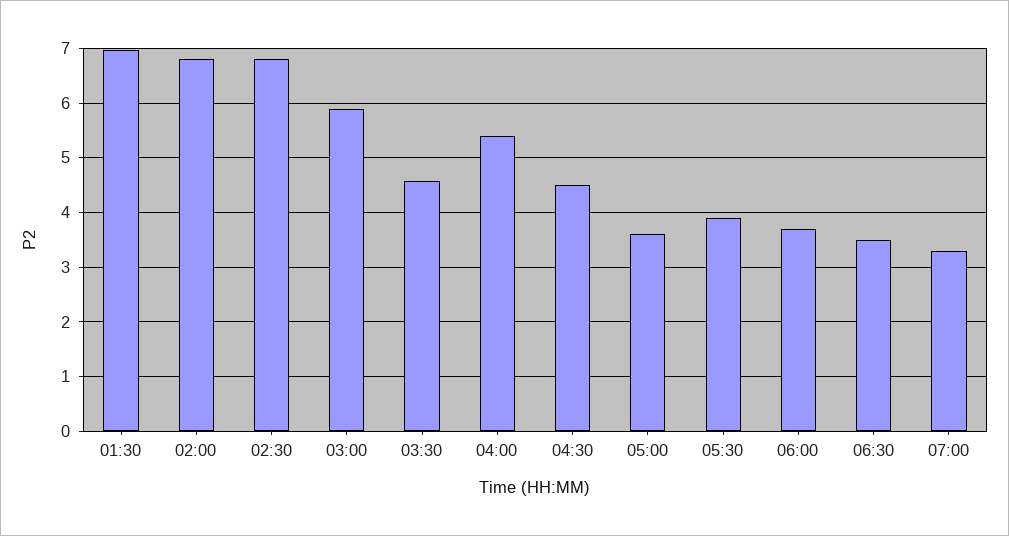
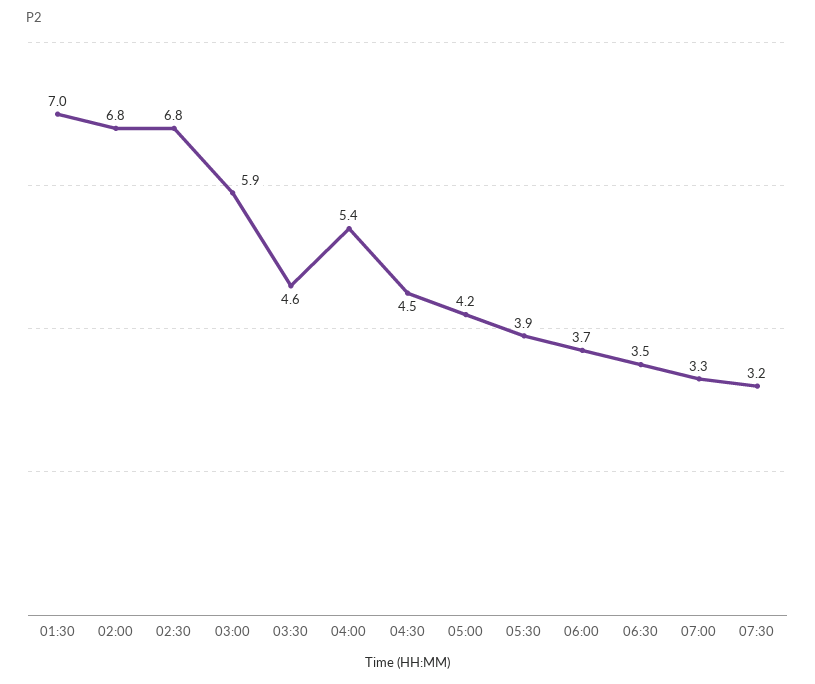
05:00: 3.6 -> 4.2
07:30: none -> 3.2

